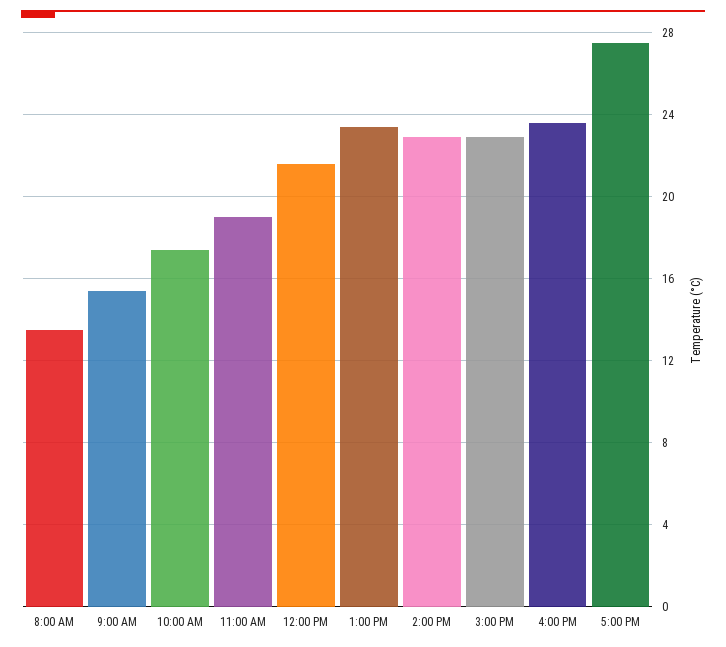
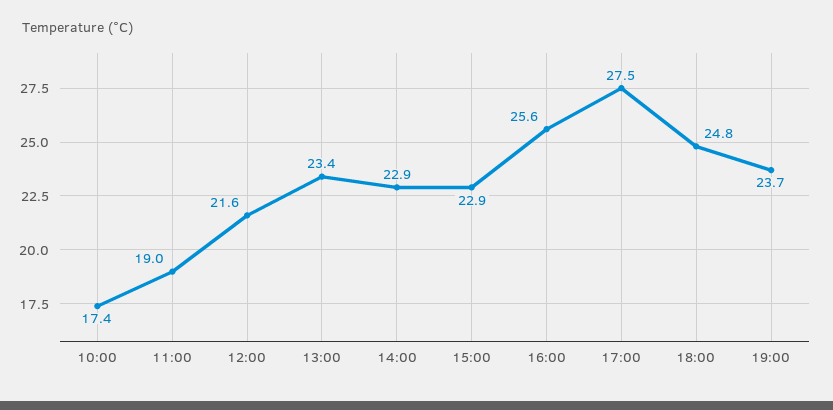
8:00 AM: 13.5 -> none
9:00 AM: 15.5 -> none
4:00 PM: 23.5 -> 25.6
18:00: none -> 24.8
19:00: none -> 23.7

